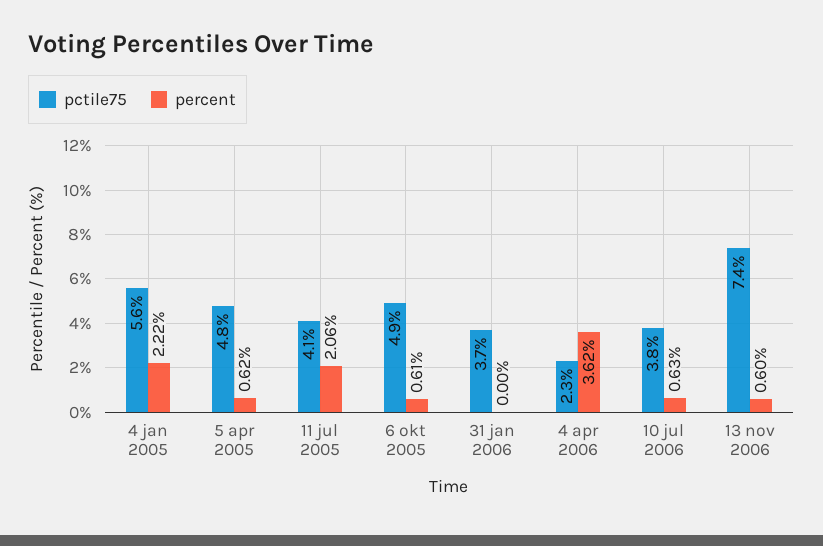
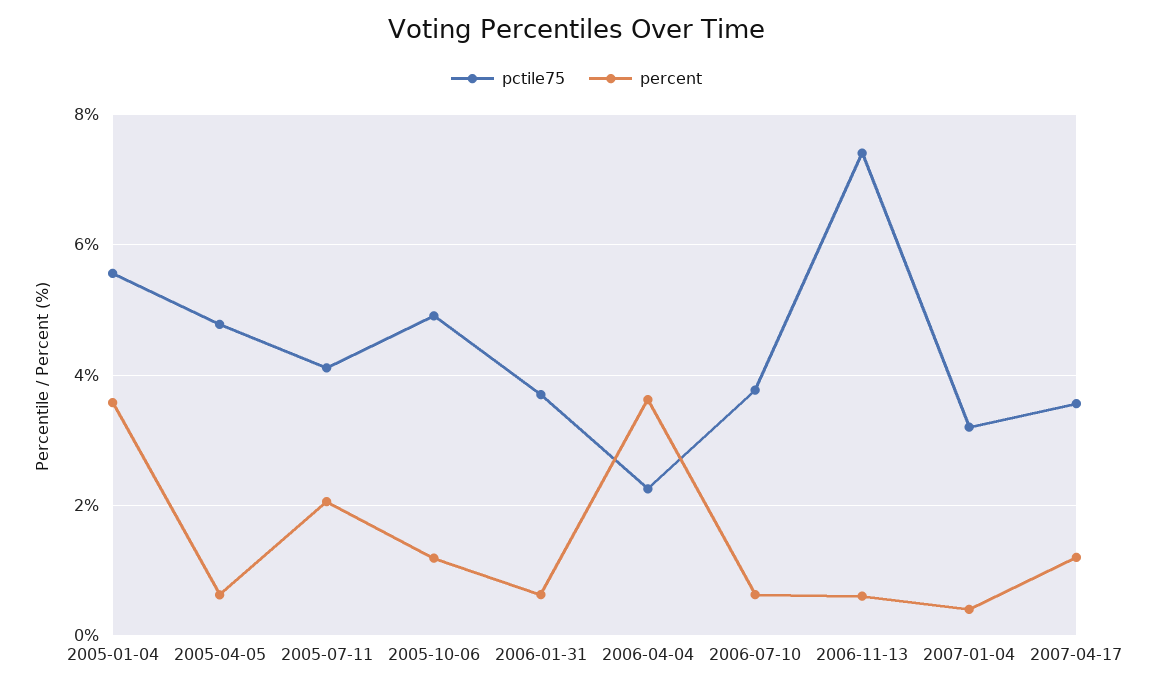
percent, 4 jan 2005: 2.22 -> 3.6
percent, 6 okt 2005: 0.61 -> 1.2
percent, 31 jan 2006: 0 -> 0.6
pctile75, 2007-01-04: none -> 3.2
percent, 2007-01-04: none -> 0.4
pctile75, 2007-04-17: none -> 3.6
percent, 2007-04-17: none -> 1.2

